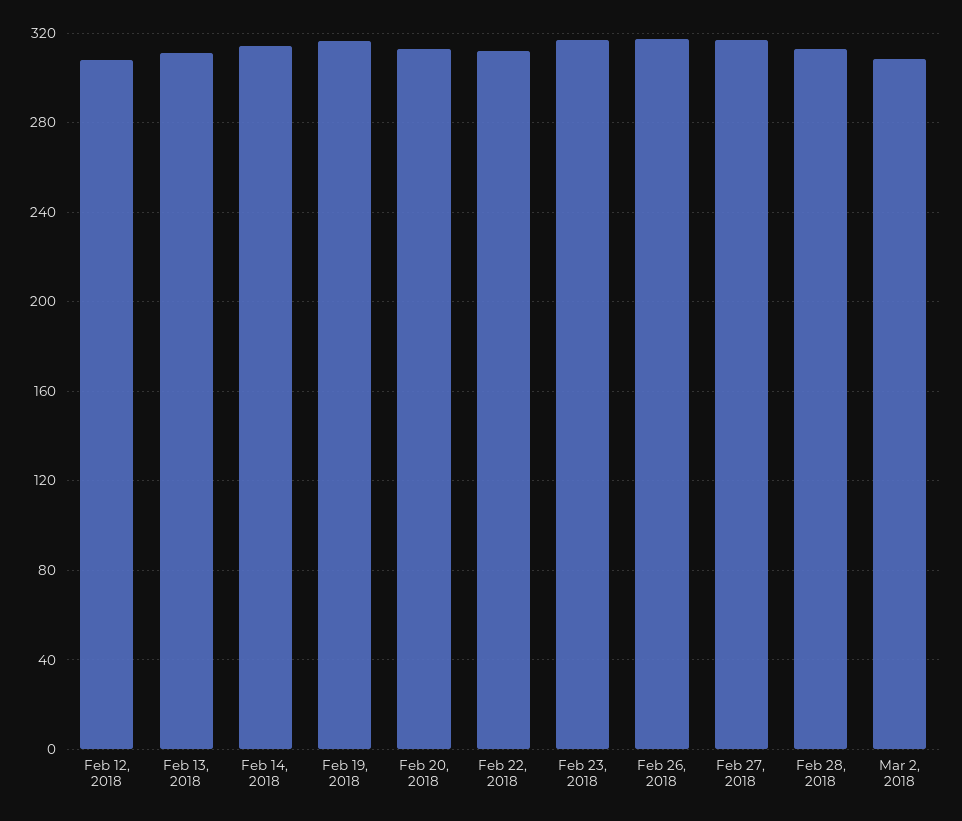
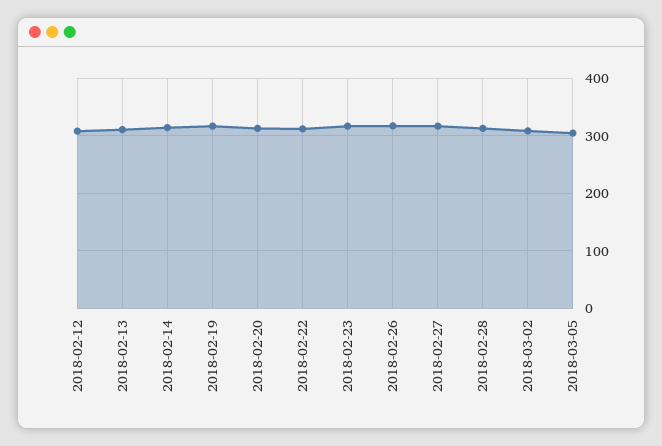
2018-03-05: none -> 300

